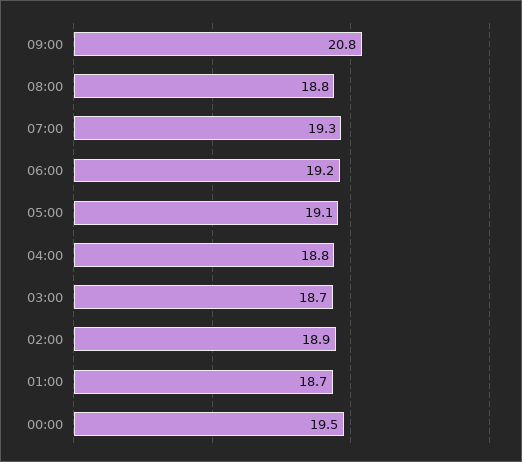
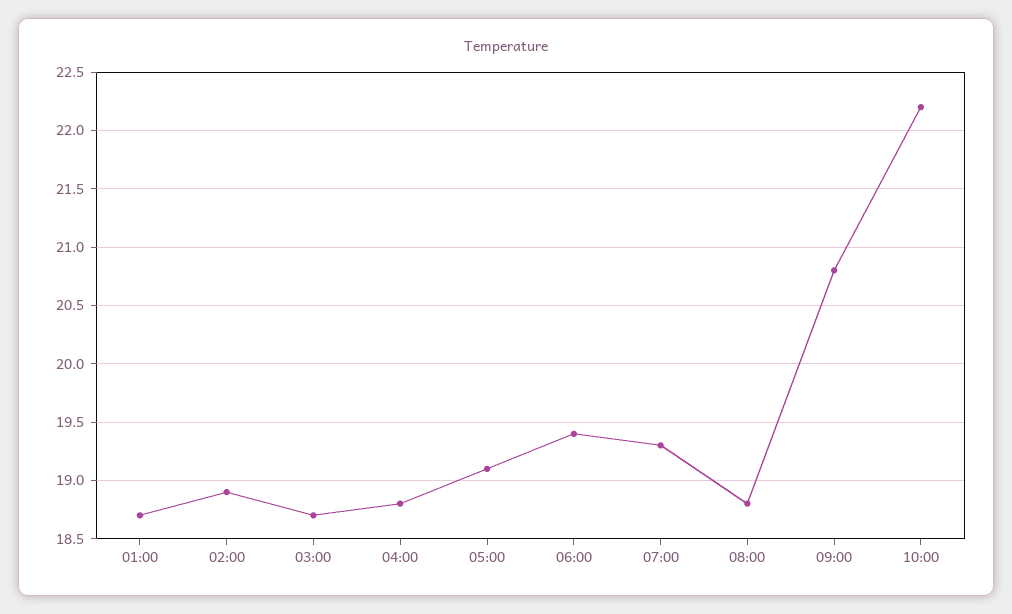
06:00: 19.2 -> 19.4
00:00: 19.5 -> none
10:00: none -> 22.2

